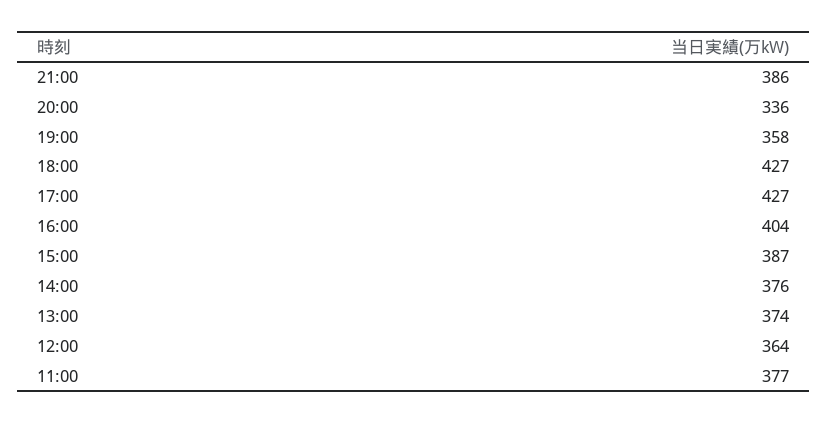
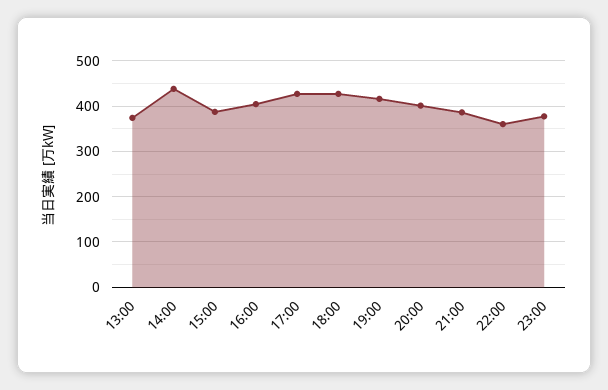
20:00: 336 -> 400
19:00: 358 -> 420
14:00: 376 -> 440
12:00: 364 -> none
11:00: 377 -> none
22:00: none -> 360
23:00: none -> 380

